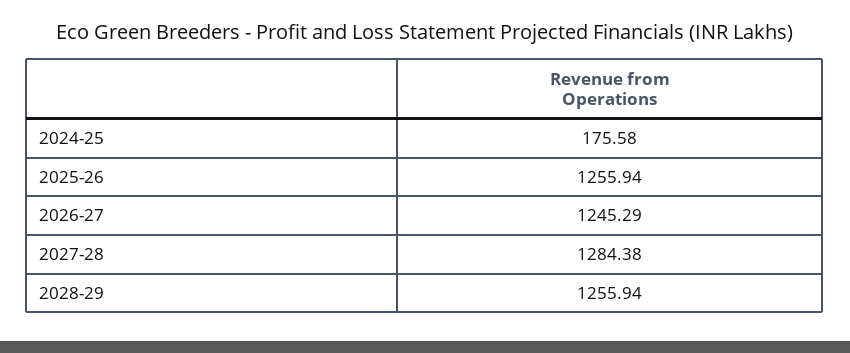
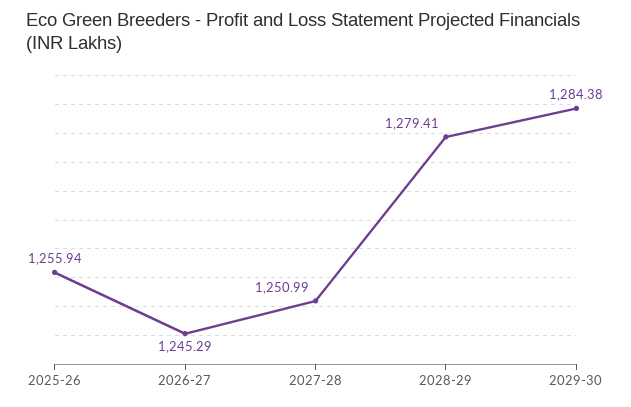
2024-25: 175.58 -> none
2027-28: 1284.38 -> 1250.99
2028-29: 1255.94 -> 1279.41
2029-30: none -> 1284.38

